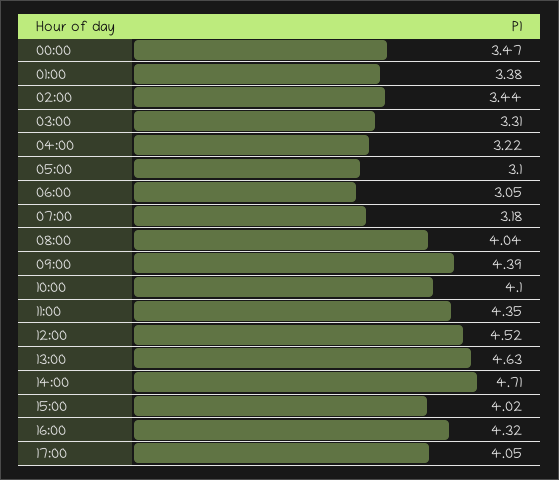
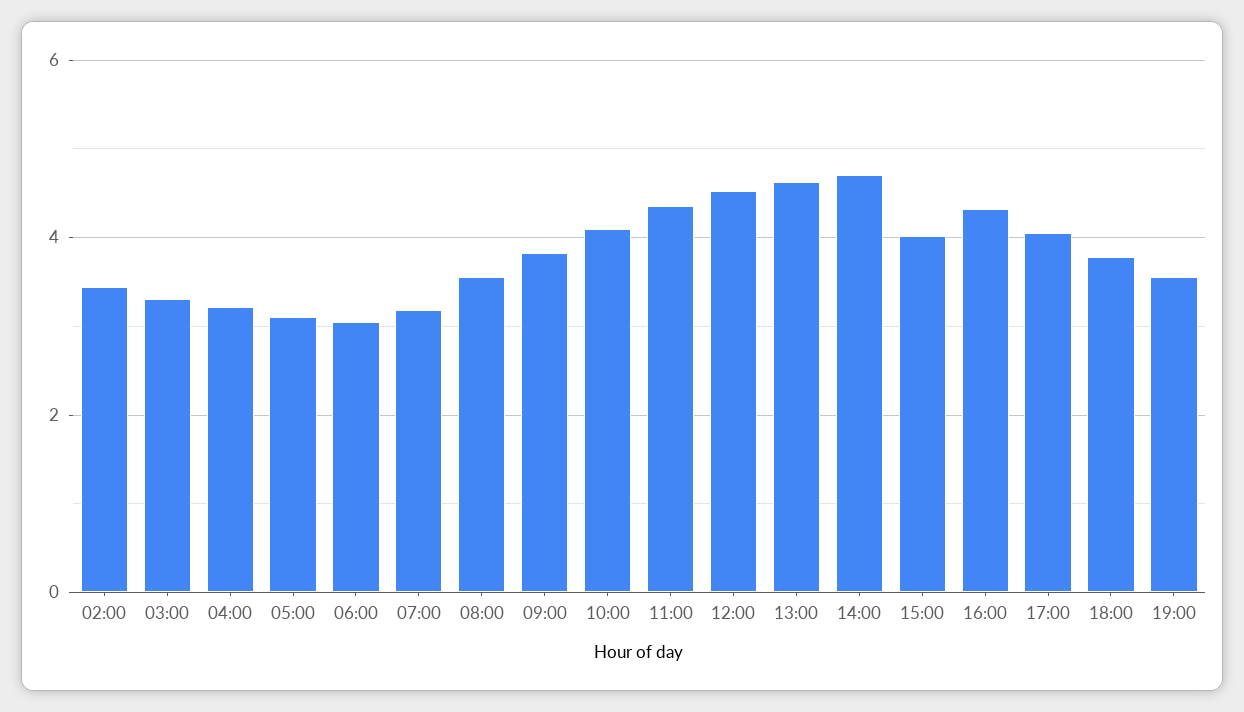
00:00: 3.47 -> none
01:00: 3.38 -> none
08:00: 4.04 -> 3.6
09:00: 4.39 -> 3.8
18:00: none -> 3.8
19:00: none -> 3.6

